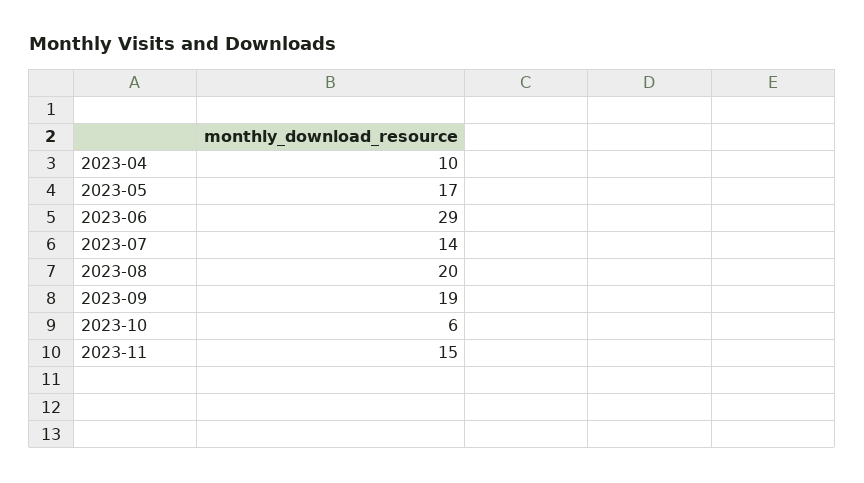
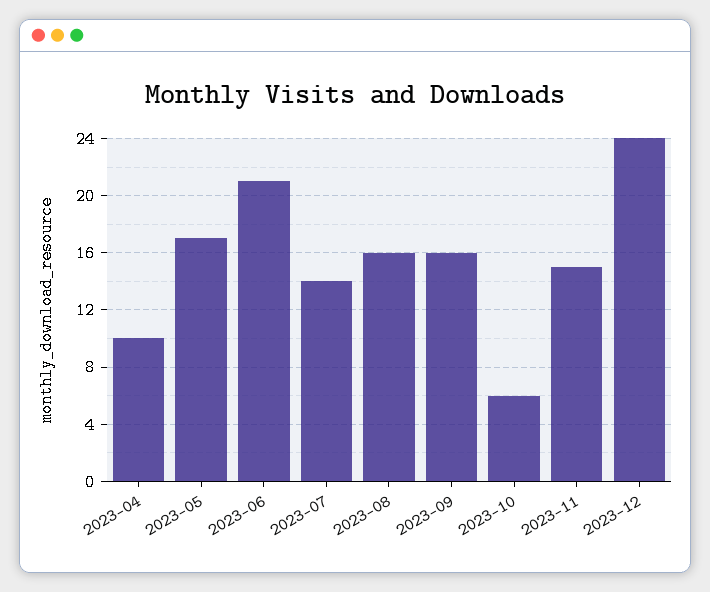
2023-06: 29 -> 21
2023-08: 20 -> 16
2023-09: 19 -> 16
2023-12: none -> 24

